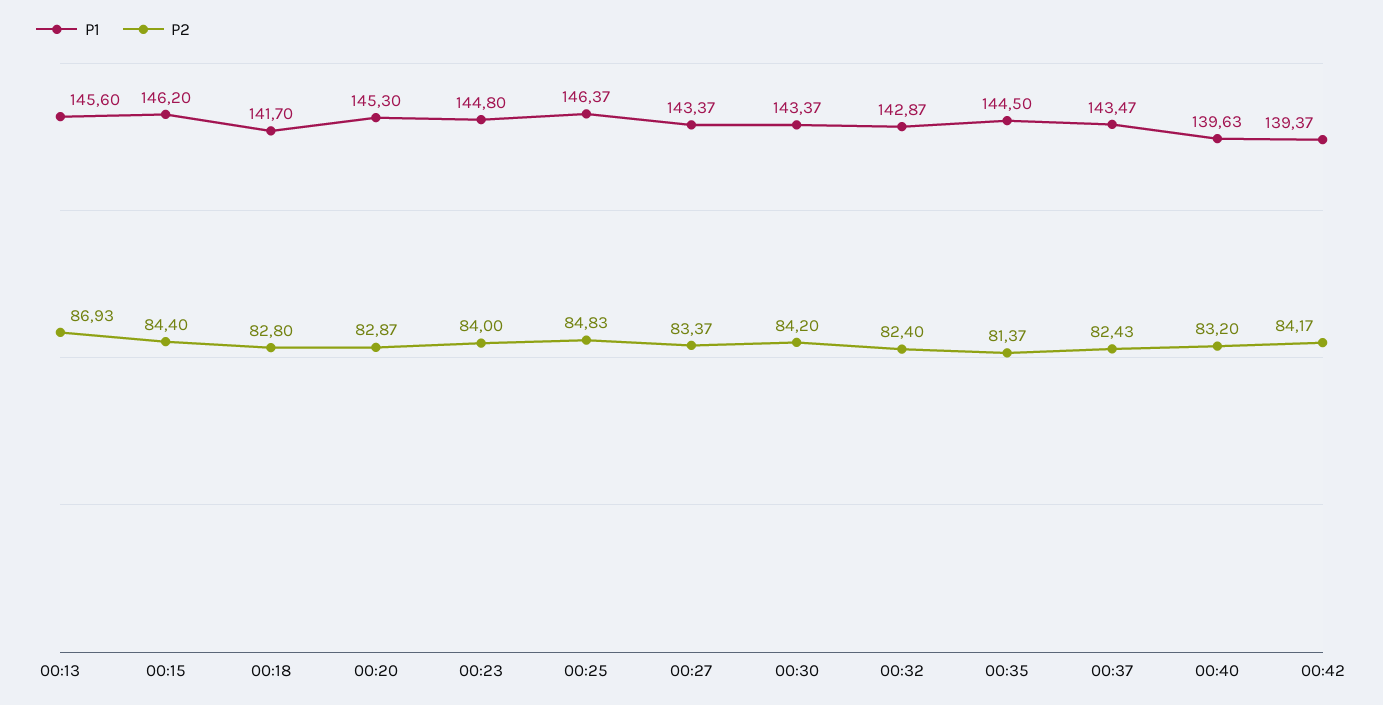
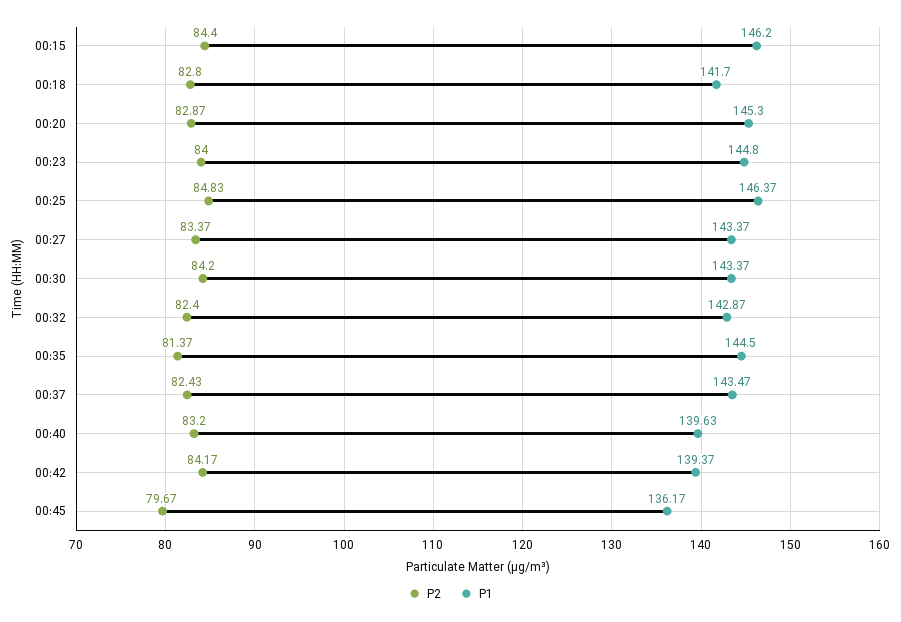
P1, 00:13: 145.6 -> none
P2, 00:13: 86.93 -> none
P2, 00:45: none -> 79.67
P1, 00:45: none -> 136.17

